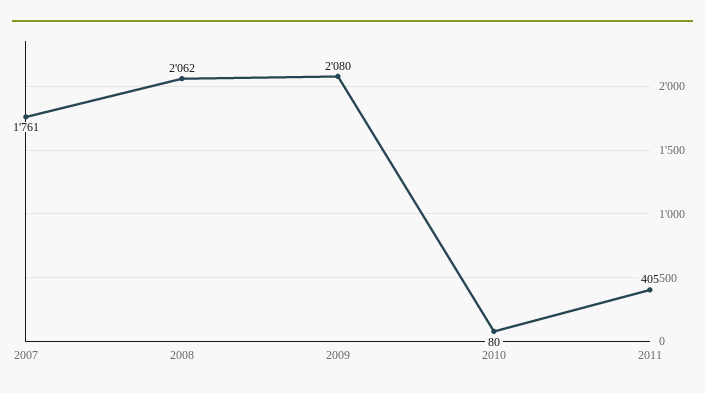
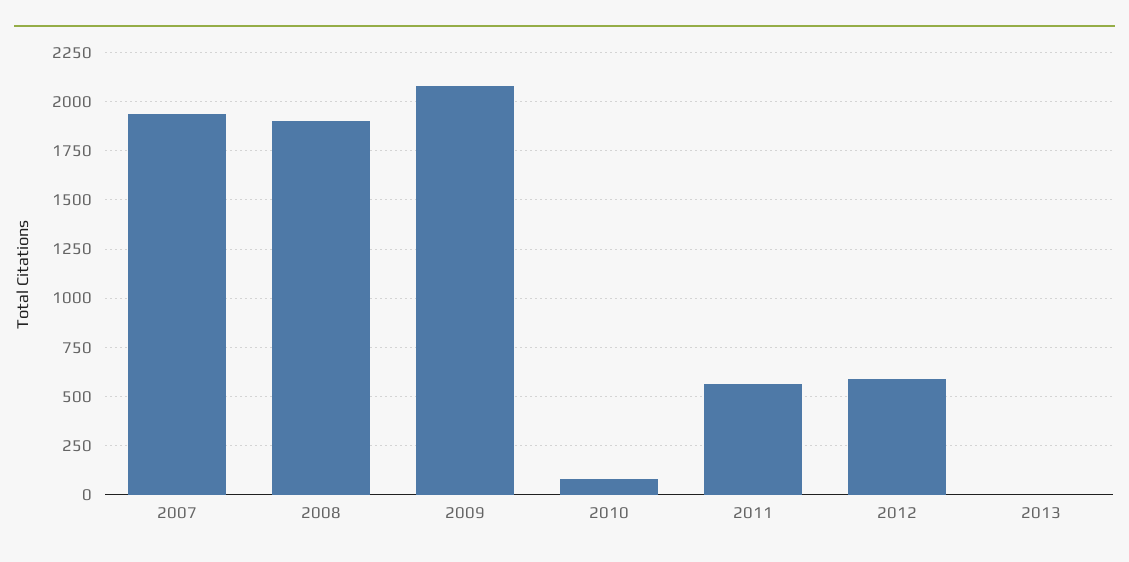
2007: 1761 -> 1950
2008: 2062 -> 1900
2011: 405 -> 550
2012: none -> 600
2013: none -> 0

